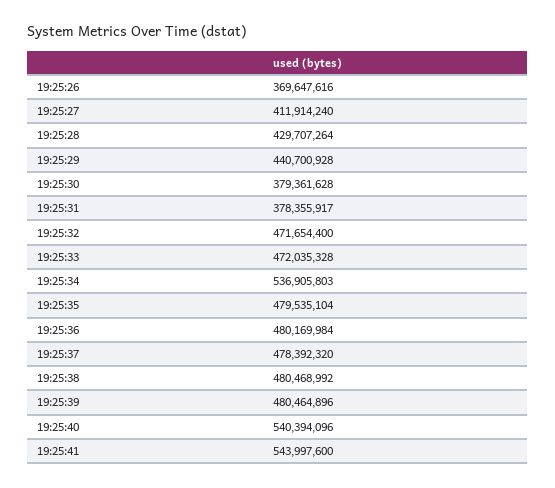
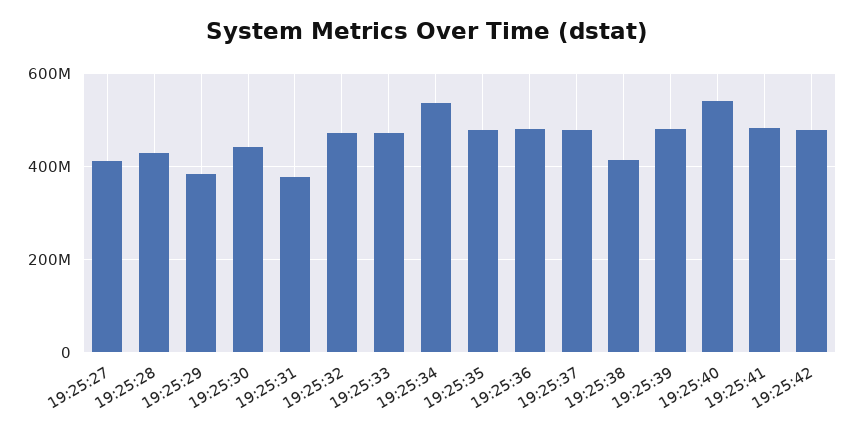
19:25:26: 369647616 -> none
19:25:29: 440700928 -> 380000000
19:25:30: 379361628 -> 440000000
19:25:38: 480468992 -> 420000000
19:25:41: 543997600 -> 480000000
19:25:42: none -> 480000000

